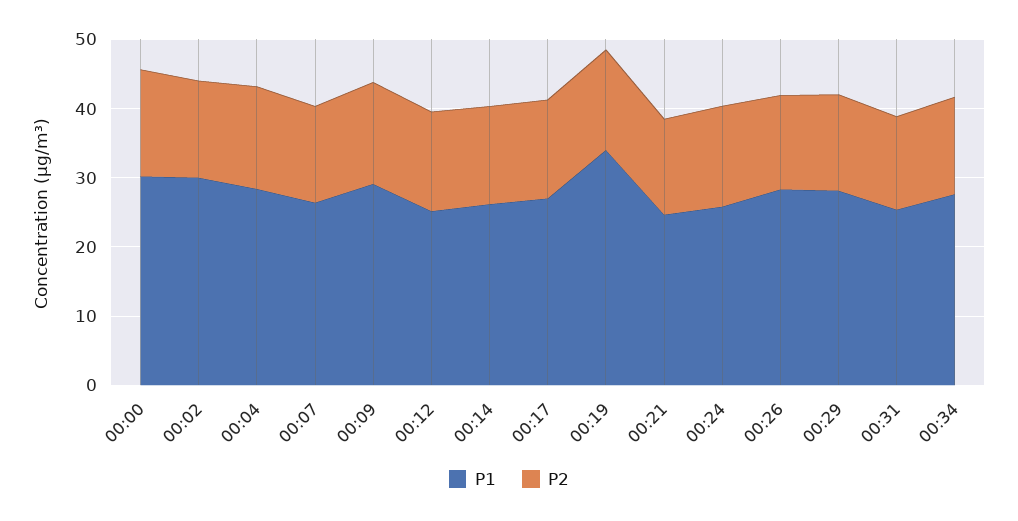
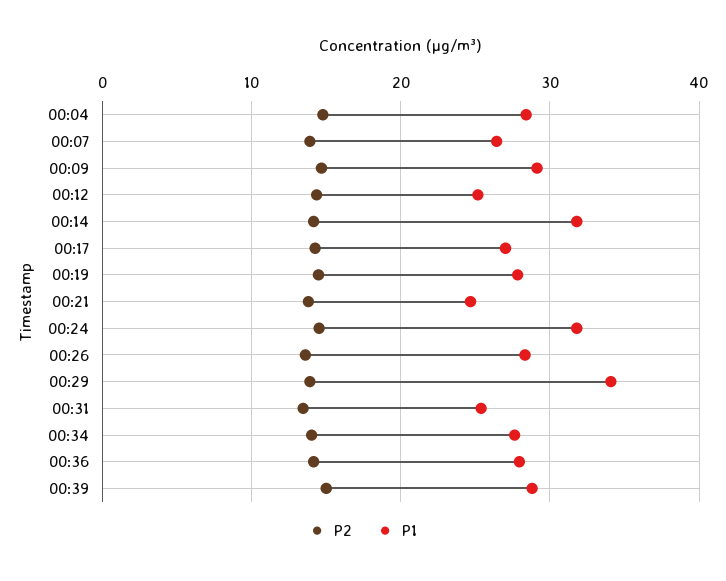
P1, 00:00: 30 -> none
P2, 00:00: 16 -> none
P1, 00:02: 30 -> none
P2, 00:02: 14 -> none
P1, 00:14: 26 -> 32
P1, 00:19: 34 -> 28
P1, 00:24: 26 -> 32
P1, 00:29: 28 -> 34
P2, 00:36: none -> 14
P1, 00:36: none -> 28
P2, 00:39: none -> 15
P1, 00:39: none -> 29

